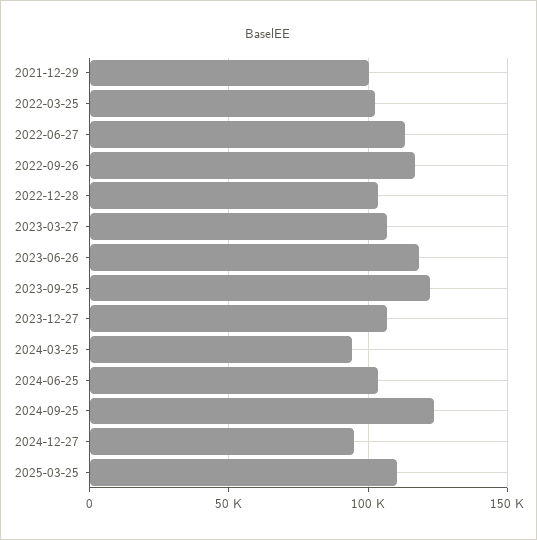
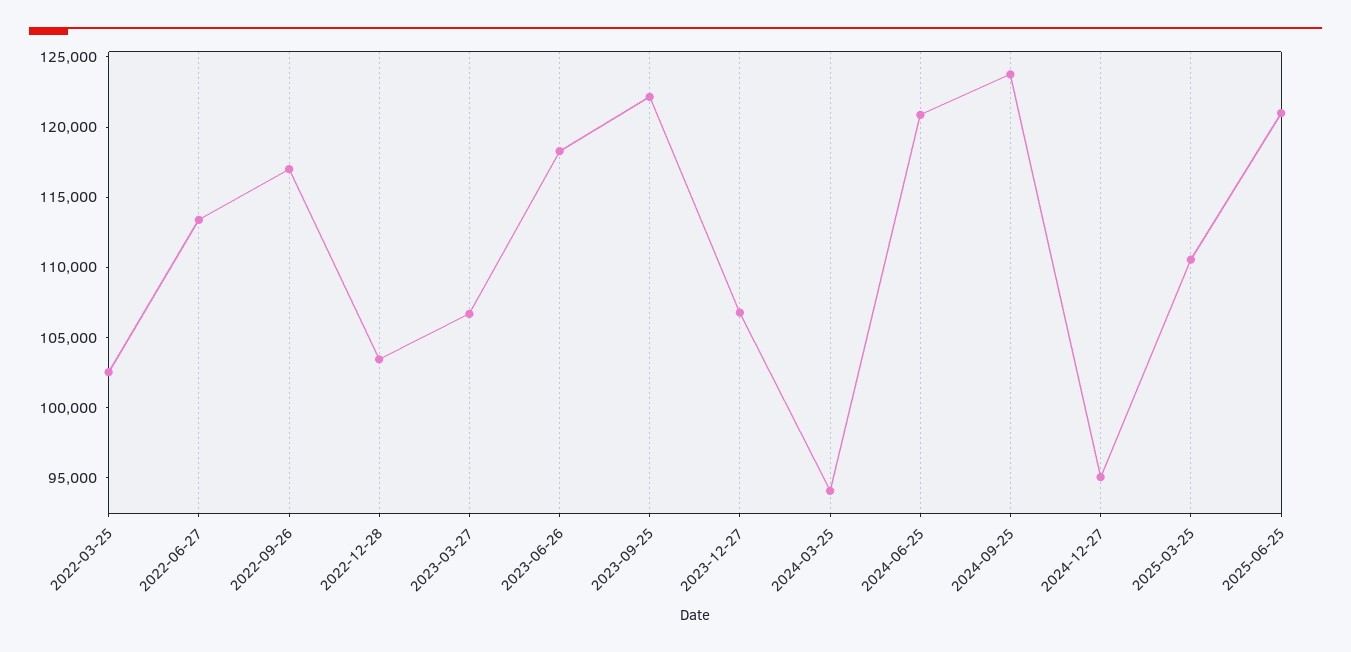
2021-12-29: 100000 -> none
2024-06-25: 105000 -> 121000
2025-06-25: none -> 121000

